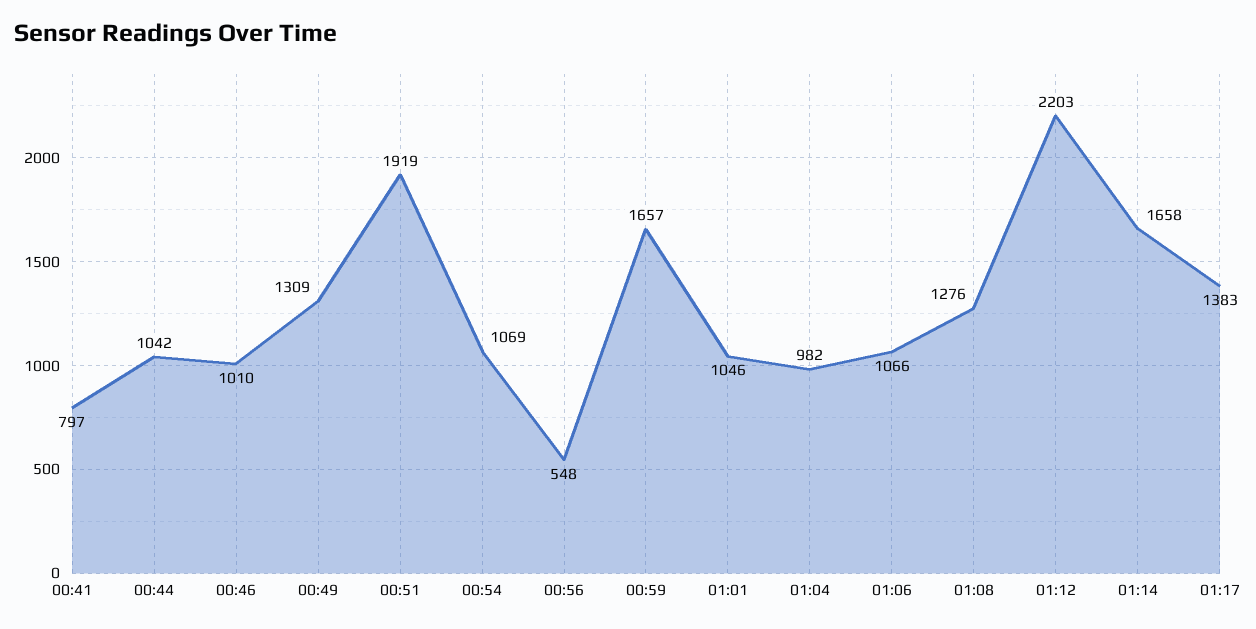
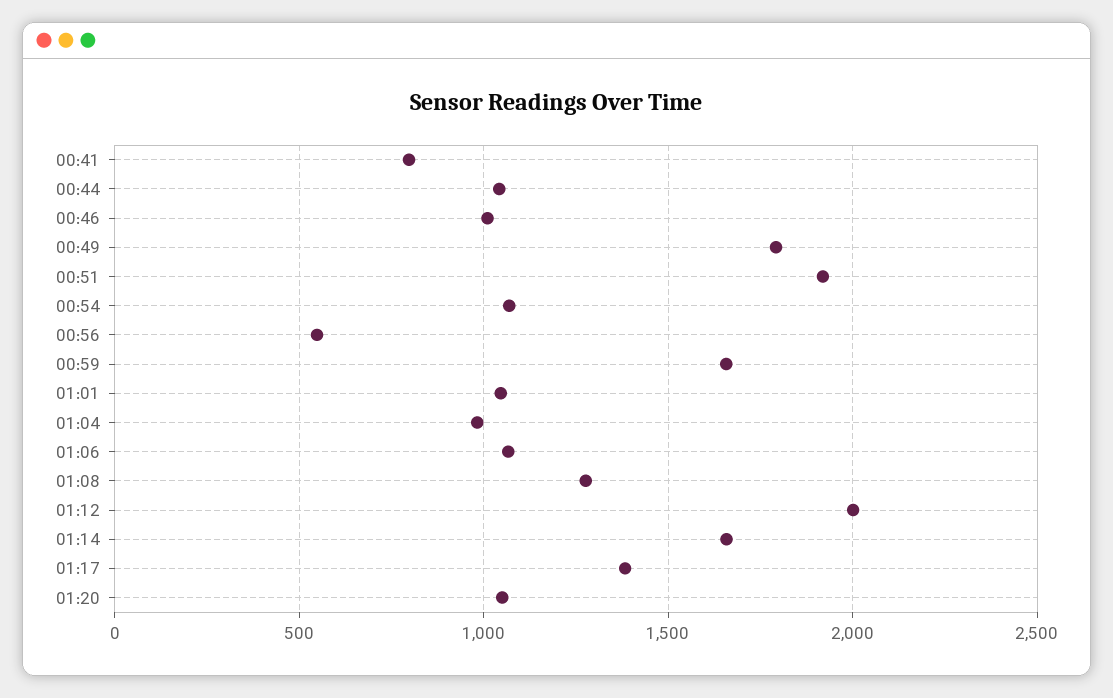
00:49: 1309 -> 1800
01:12: 2203 -> 2000
01:20: none -> 1050

